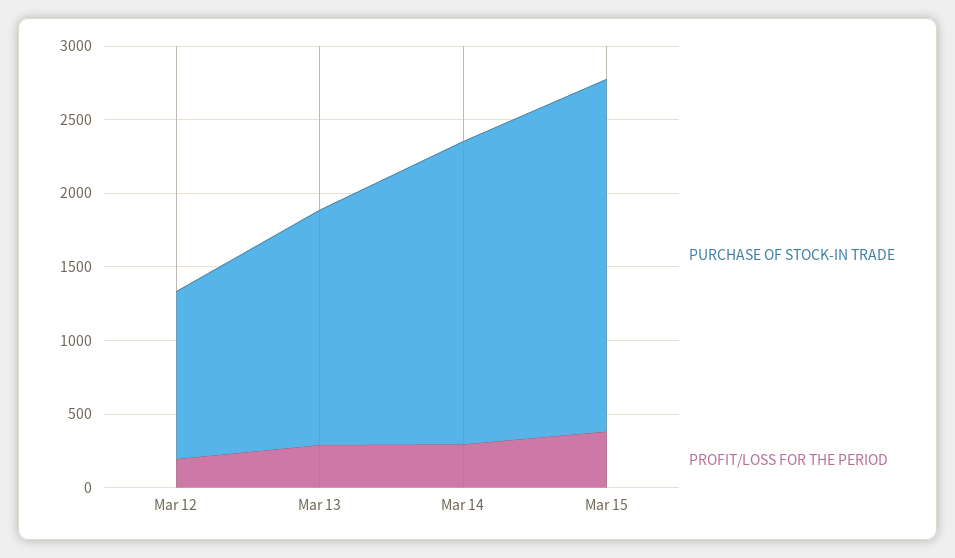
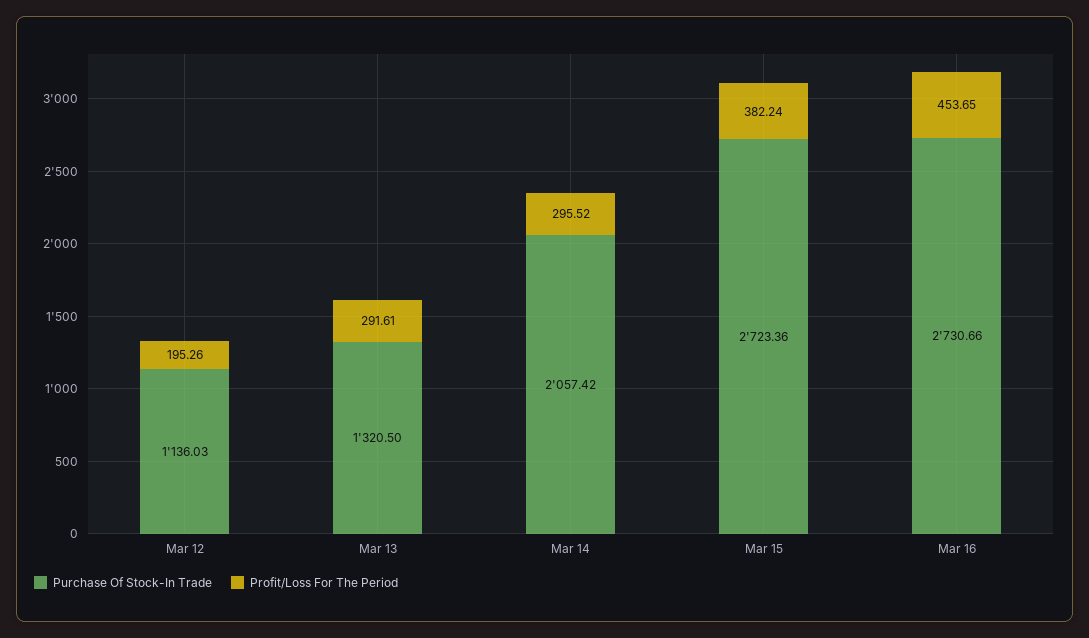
PURCHASE OF STOCK-IN TRADE, Mar 13: 1600 -> 1320.5
PURCHASE OF STOCK-IN TRADE, Mar 15: 2400 -> 2723.36
PURCHASE OF STOCK-IN TRADE, Mar 16: none -> 2730.66
PROFIT/LOSS FOR THE PERIOD, Mar 16: none -> 453.65

